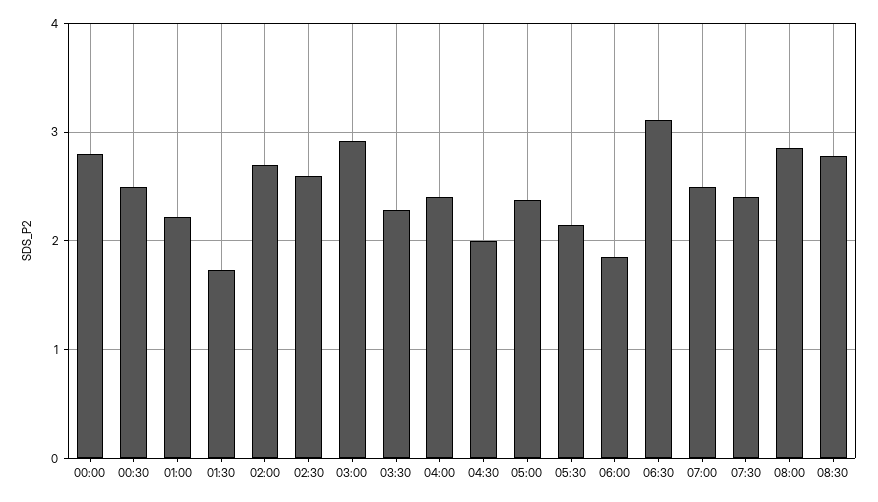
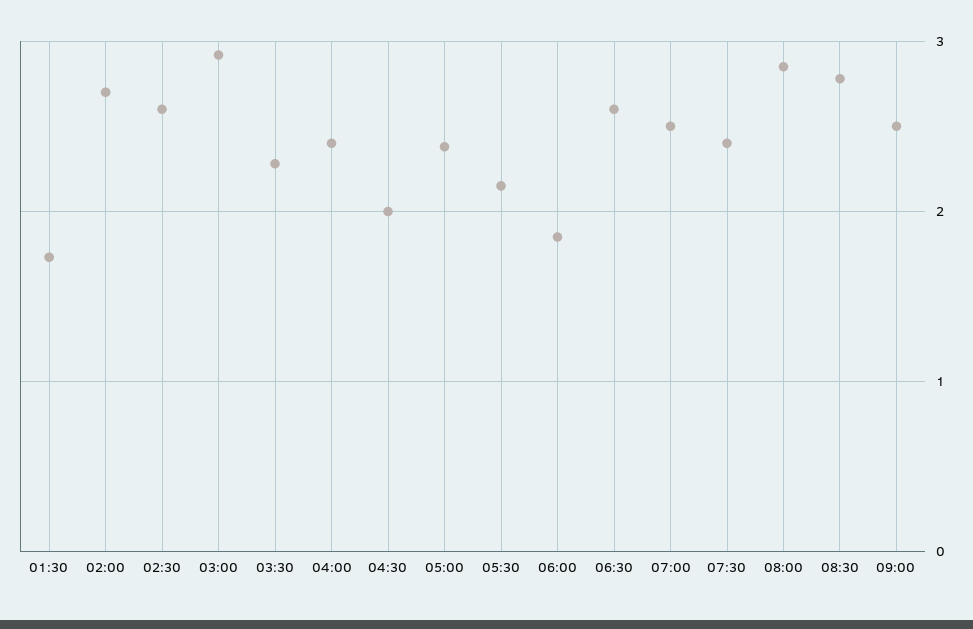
00:00: 2.8 -> none
00:30: 2.5 -> none
01:00: 2.2 -> none
06:30: 3.1 -> 2.6
09:00: none -> 2.5

